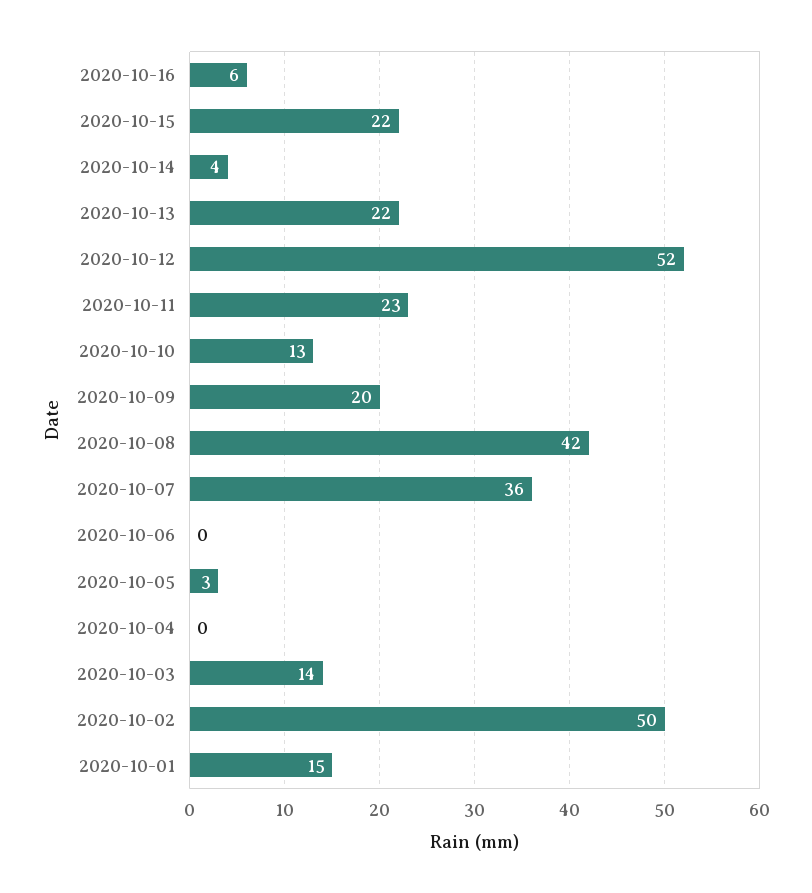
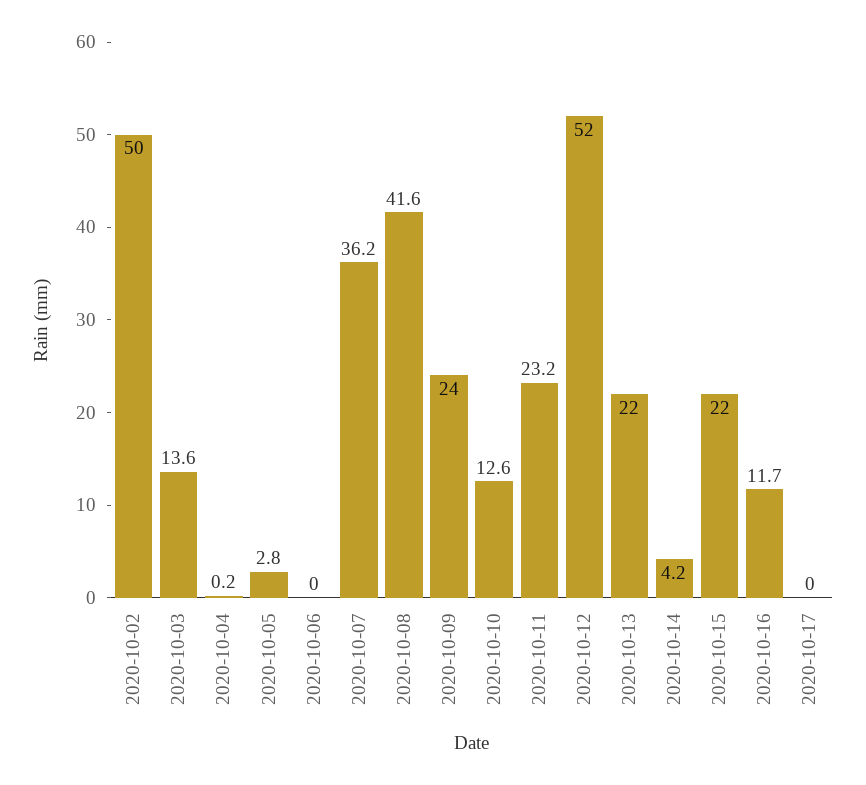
2020-10-16: 6 -> 11.7
2020-10-09: 20 -> 24
2020-10-01: 15 -> none
2020-10-17: none -> 0

